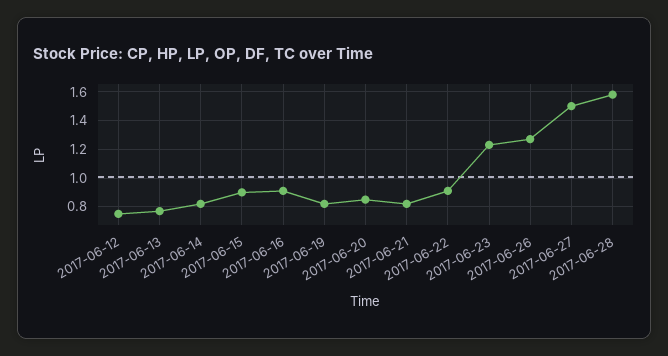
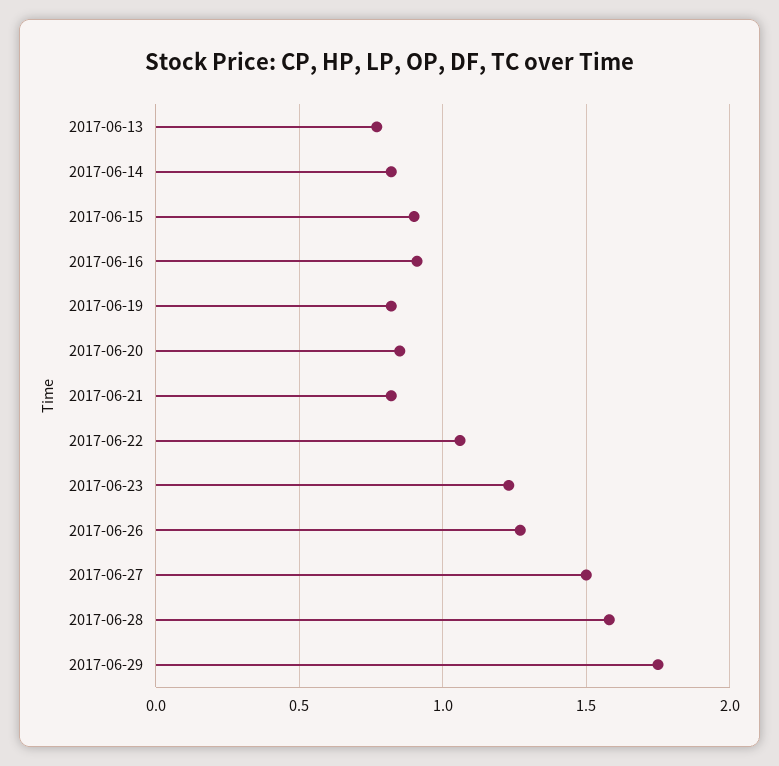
2017-06-12: 0.75 -> none
2017-06-22: 0.9 -> 1.05
2017-06-29: none -> 1.75

